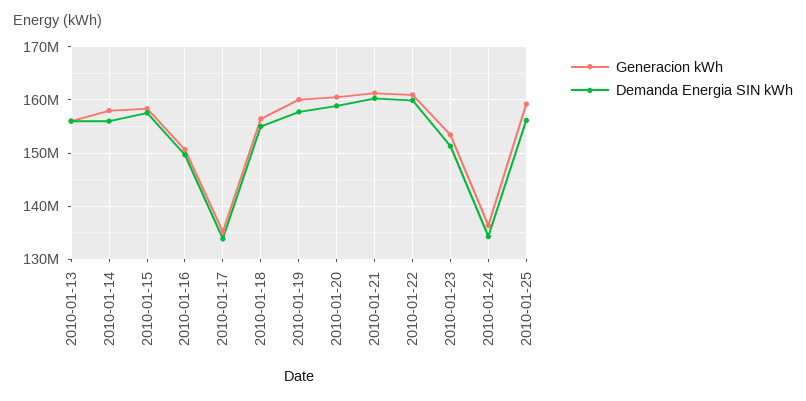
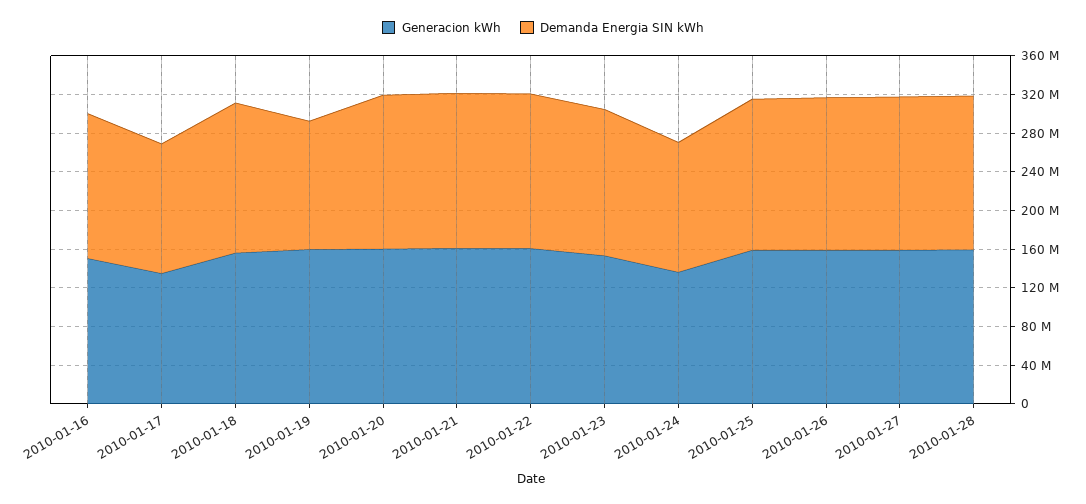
Generacion kWh, 2010-01-13: 156000000 -> none
Demanda Energia SIN kWh, 2010-01-13: 156000000 -> none
Generacion kWh, 2010-01-14: 158000000 -> none
Demanda Energia SIN kWh, 2010-01-14: 156000000 -> none
Generacion kWh, 2010-01-15: 158000000 -> none
Demanda Energia SIN kWh, 2010-01-15: 158000000 -> none
Demanda Energia SIN kWh, 2010-01-19: 158000000 -> 130000000
Generacion kWh, 2010-01-26: none -> 160000000
Demanda Energia SIN kWh, 2010-01-26: none -> 160000000
Generacion kWh, 2010-01-27: none -> 160000000
Demanda Energia SIN kWh, 2010-01-27: none -> 160000000
Generacion kWh, 2010-01-28: none -> 160000000
Demanda Energia SIN kWh, 2010-01-28: none -> 160000000

